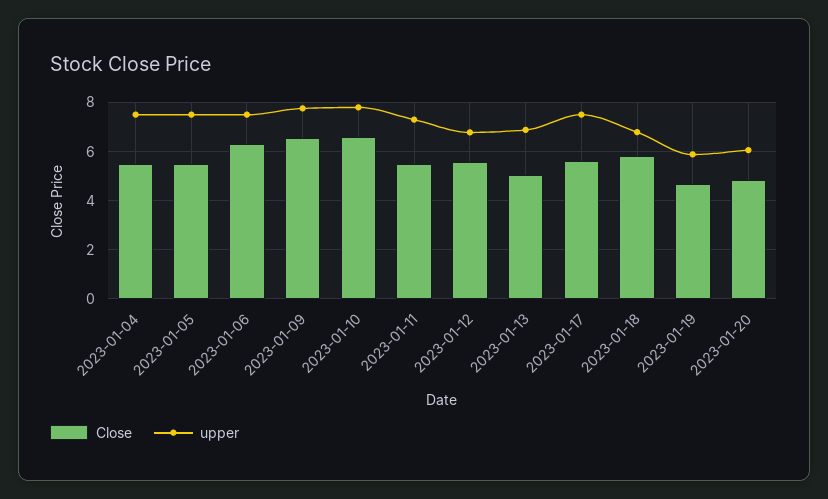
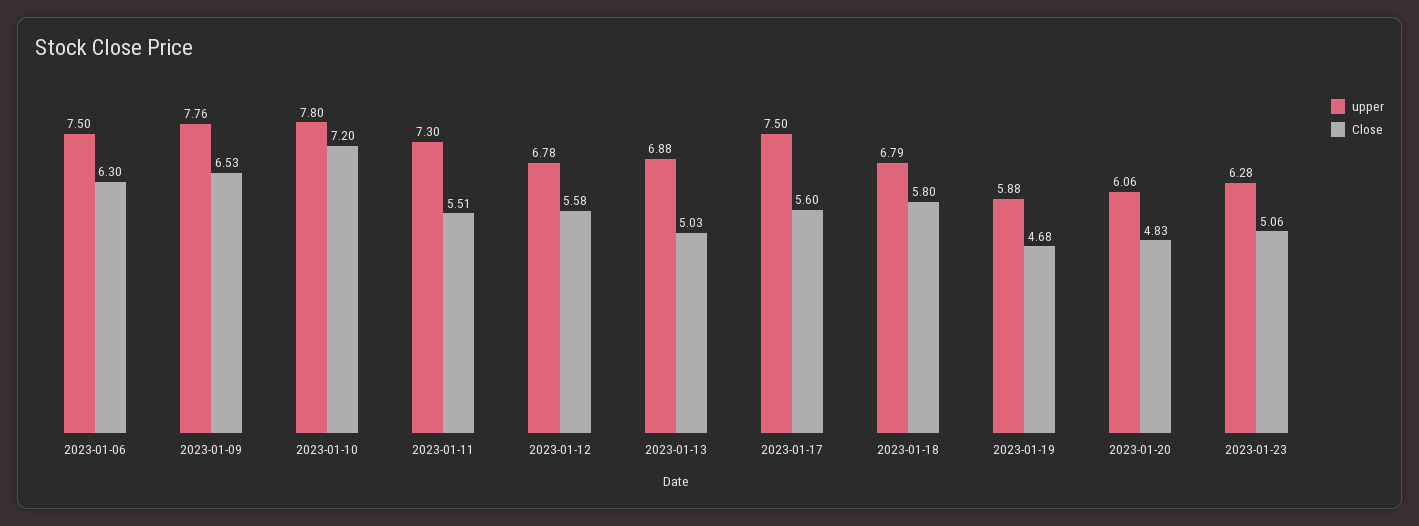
Close, 2023-01-04: 5.5 -> none
upper, 2023-01-04: 7.5 -> none
Close, 2023-01-05: 5.5 -> none
upper, 2023-01-05: 7.5 -> none
Close, 2023-01-10: 6.5 -> 7.2
upper, 2023-01-23: none -> 6.28
Close, 2023-01-23: none -> 5.06

